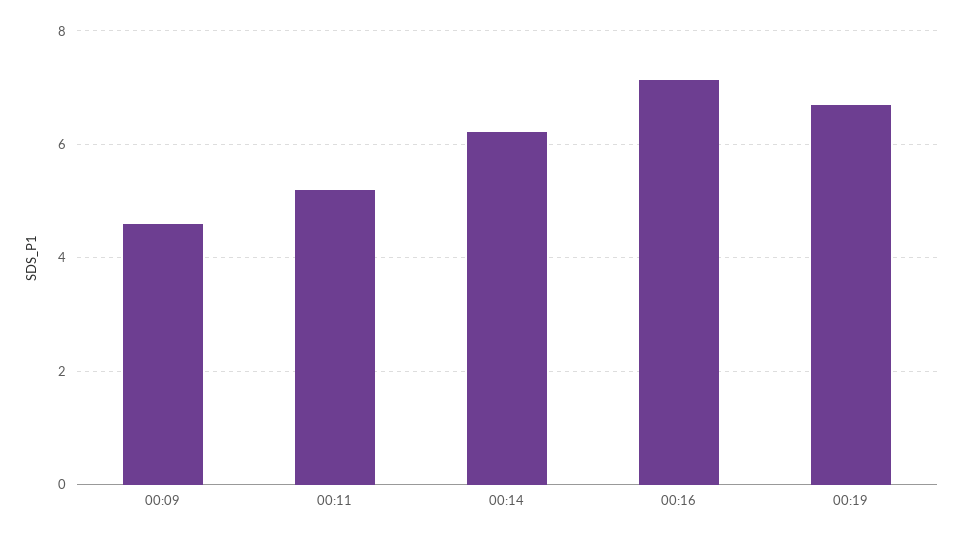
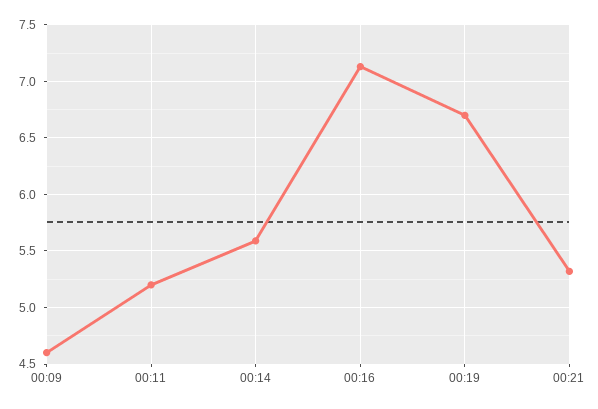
00:14: 6.2 -> 5.6
00:21: none -> 5.3

